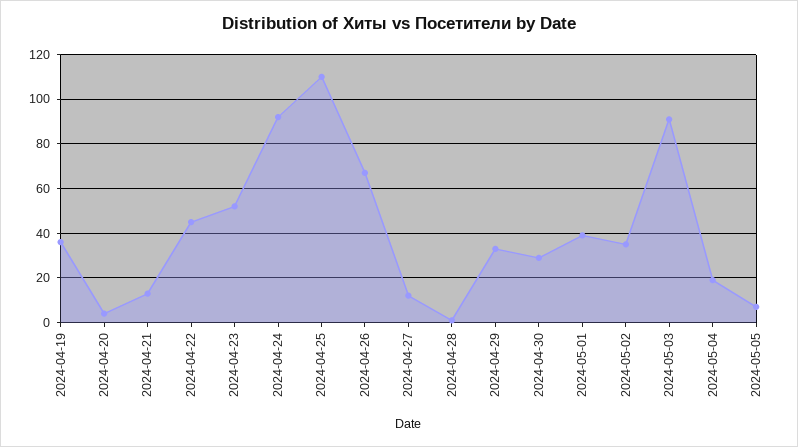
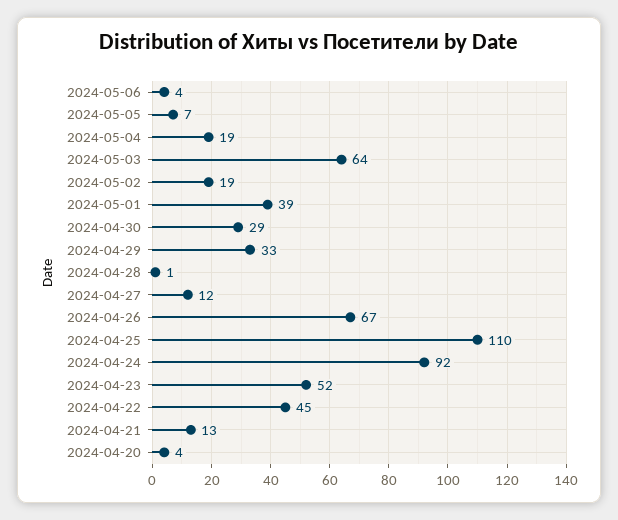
2024-04-19: 35 -> none
2024-05-02: 35 -> 19
2024-05-03: 90 -> 64
2024-05-06: none -> 4

